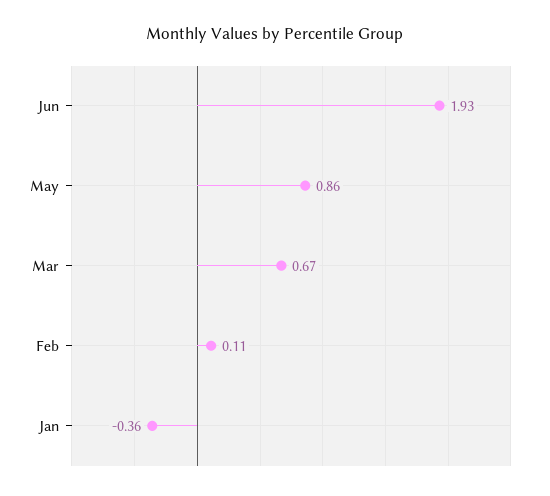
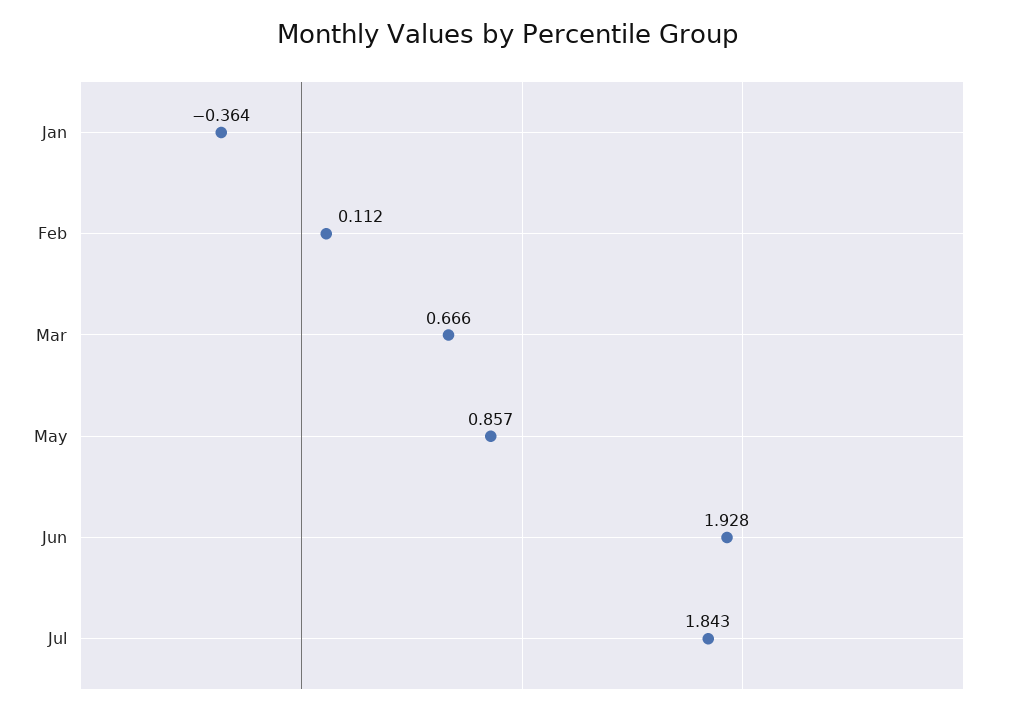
Jul: none -> 1.843

